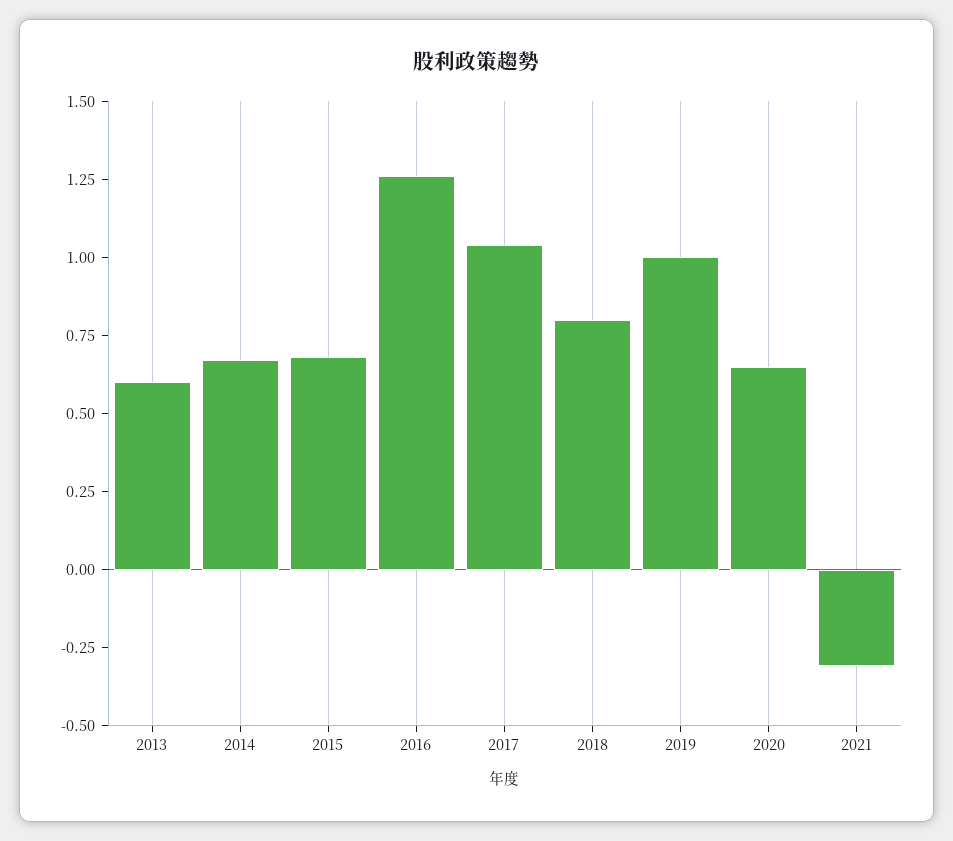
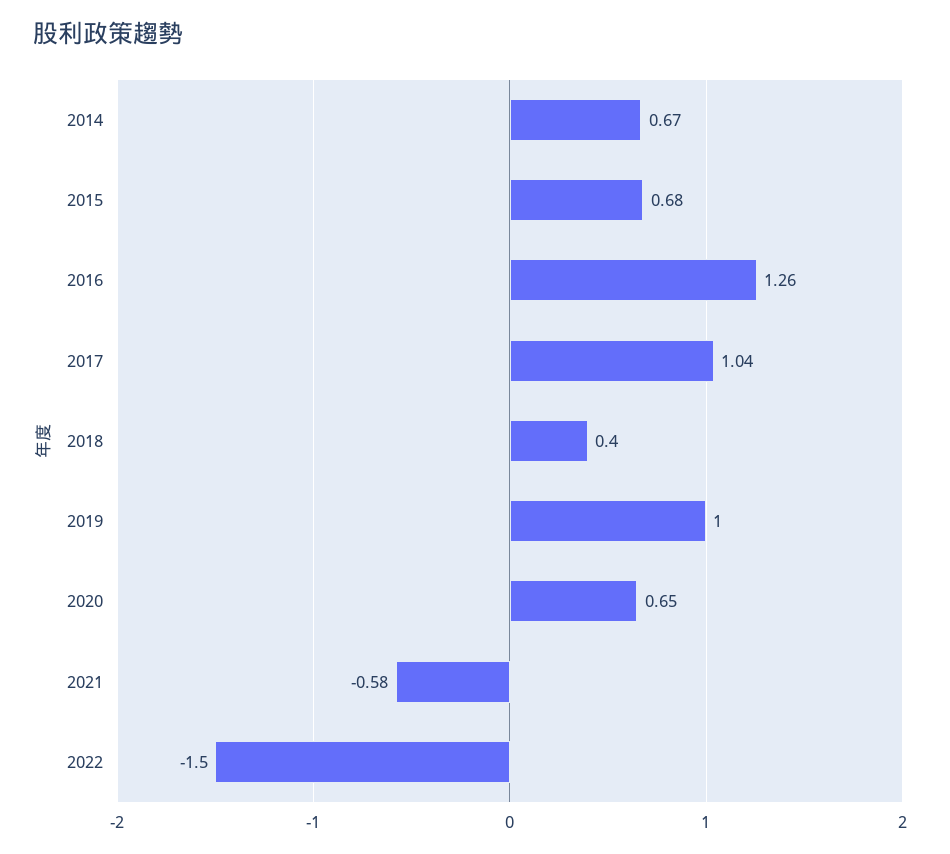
2013: 0.6 -> none
2018: 0.8 -> 0.4
2021: -0.3 -> -0.58
2022: none -> -1.5

